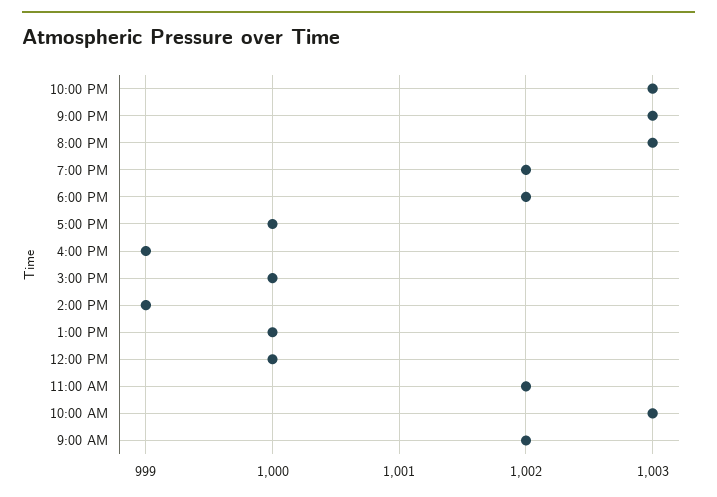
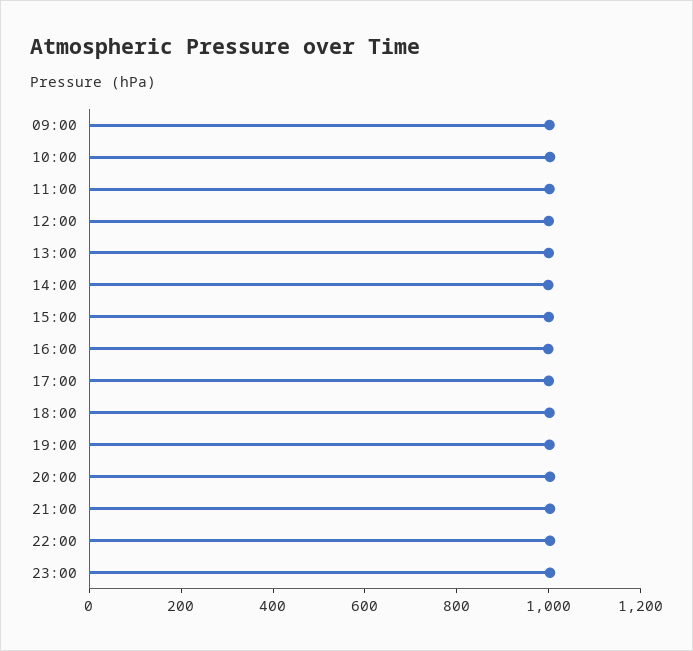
23:00: none -> 1000

